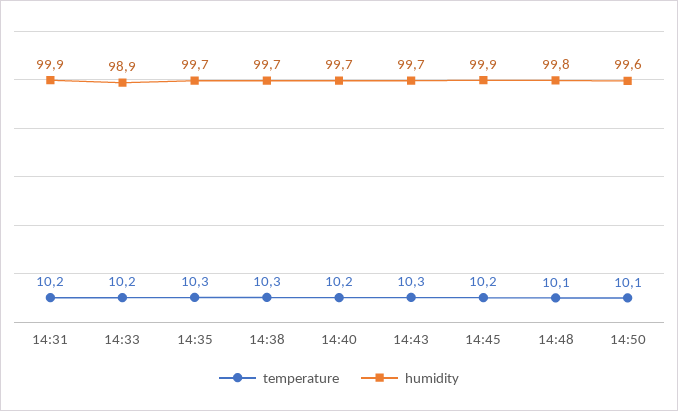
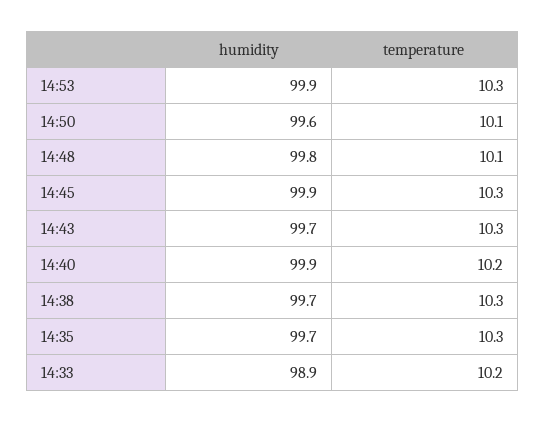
temperature, 14:31: 10.2 -> none
humidity, 14:31: 99.9 -> none
humidity, 14:40: 99.7 -> 99.9
temperature, 14:45: 10.2 -> 10.3
humidity, 14:53: none -> 99.9
temperature, 14:53: none -> 10.3

